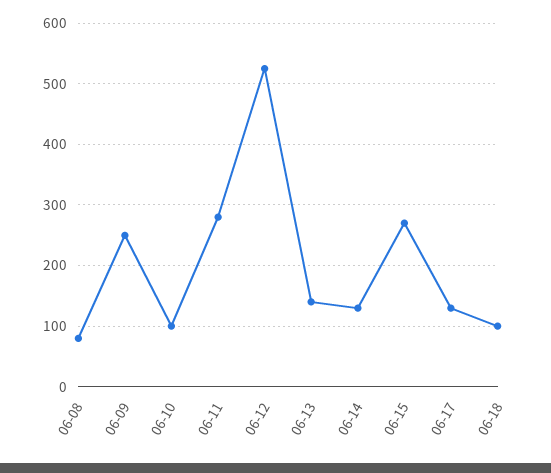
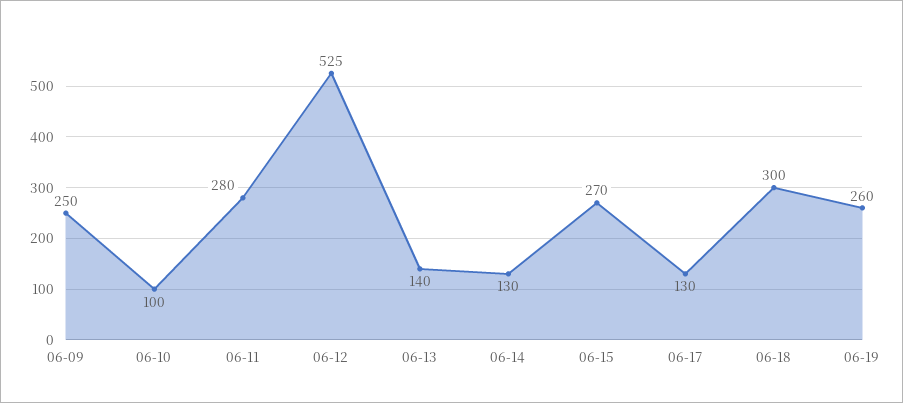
06-08: 80 -> none
06-18: 100 -> 300
06-19: none -> 260

